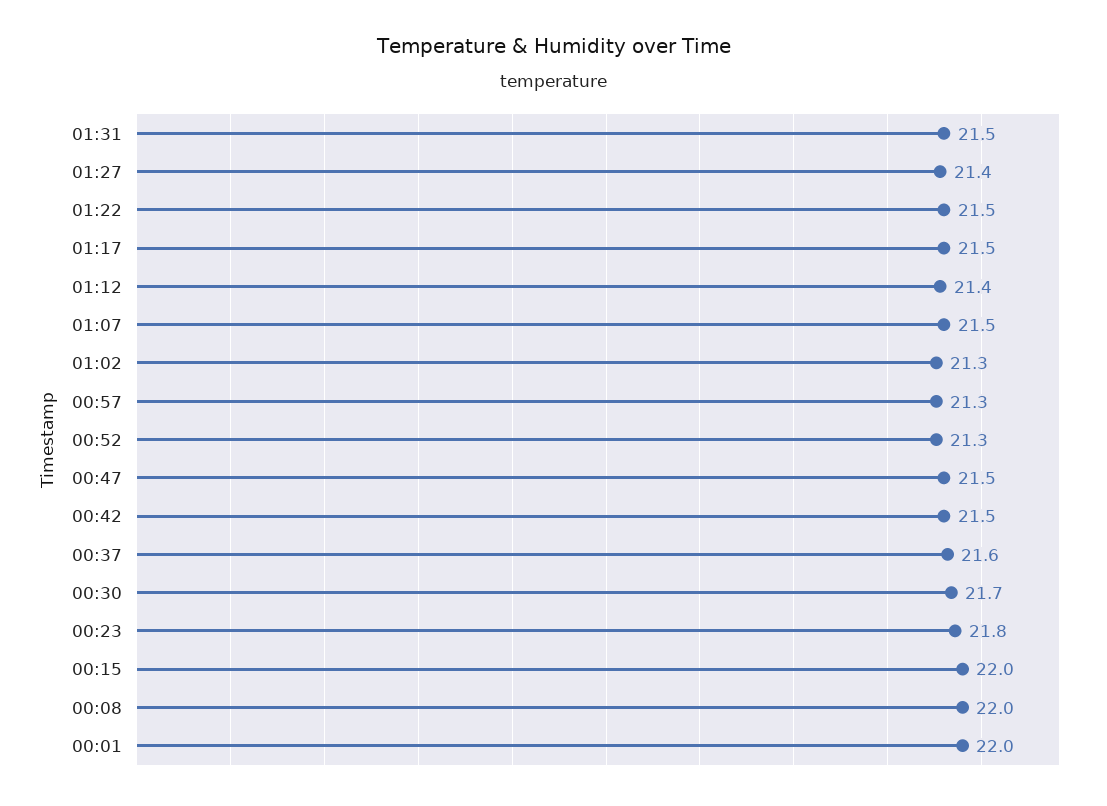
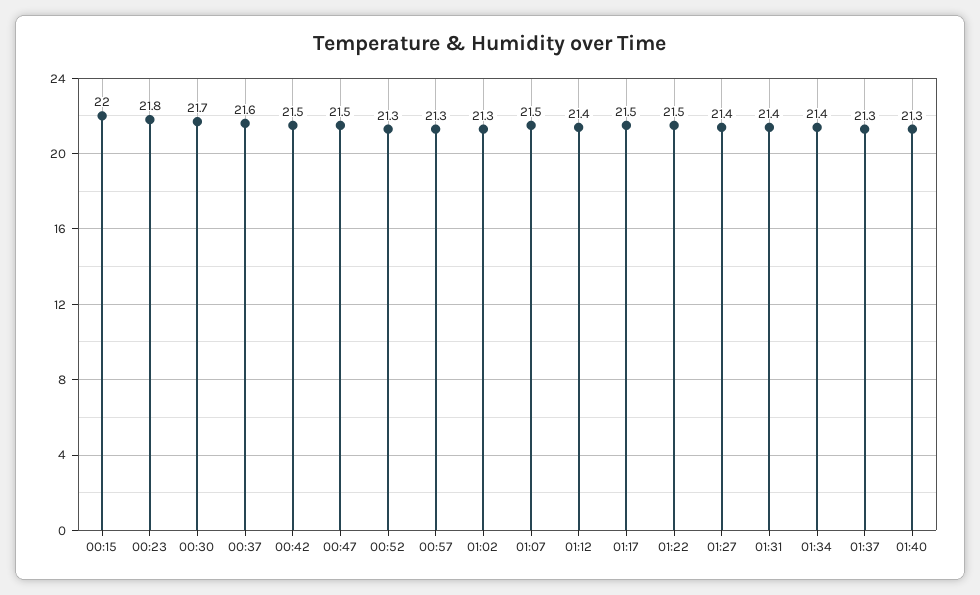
01:31: 21.5 -> 21.4
00:08: 22 -> none
00:01: 22 -> none
01:34: none -> 21.4
01:37: none -> 21.3
01:40: none -> 21.3

